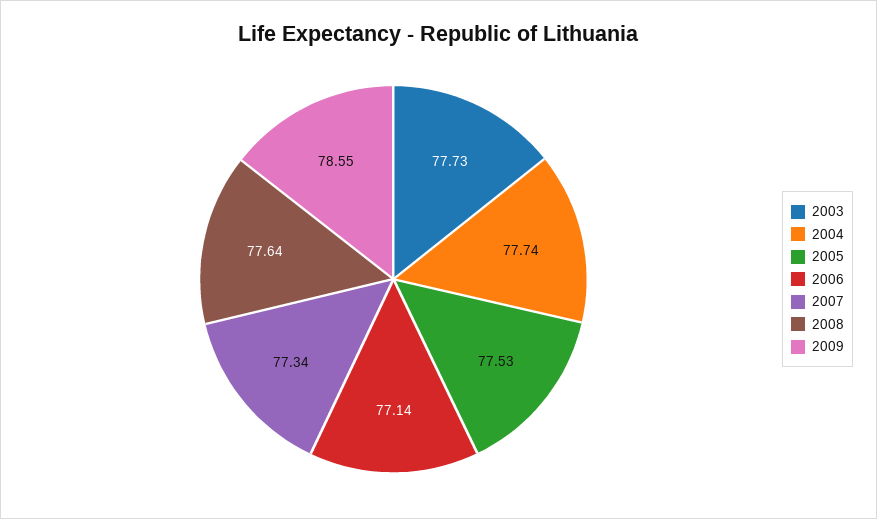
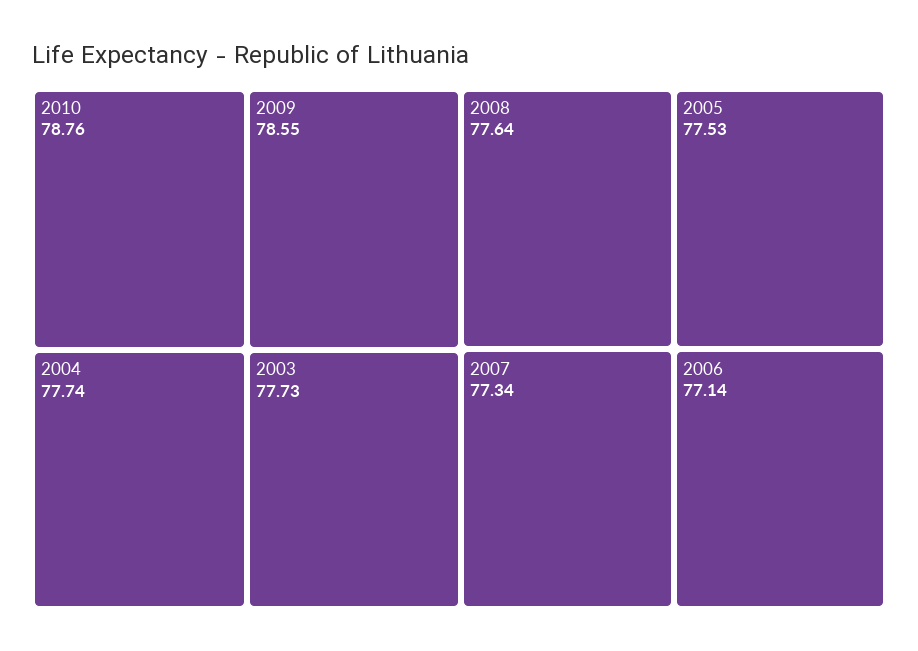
2010: none -> 78.76

